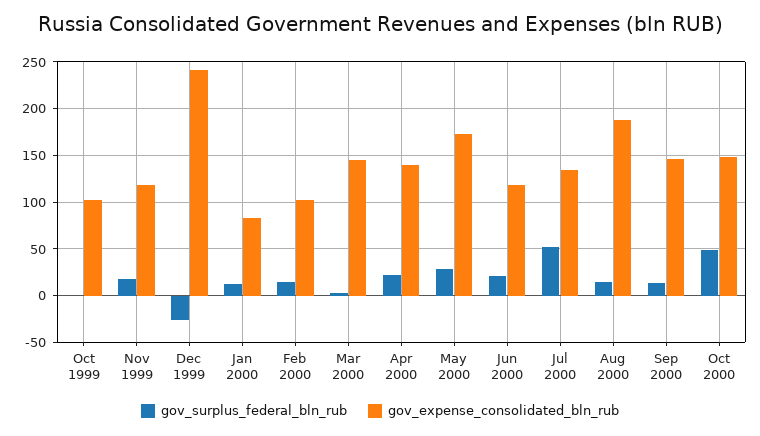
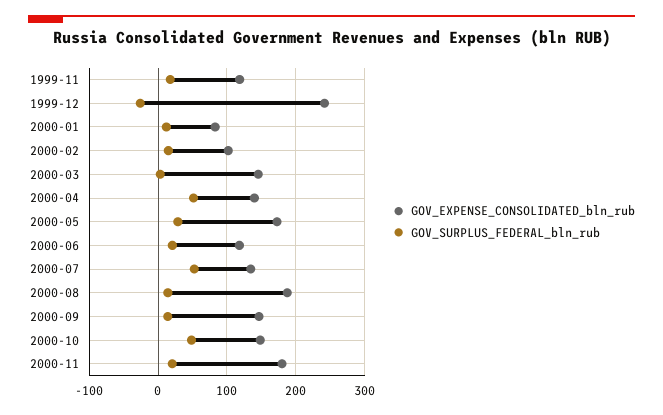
gov_surplus_federal_bln_rub, Oct 1999: 0 -> none
gov_expense_consolidated_bln_rub, Oct 1999: 100 -> none
gov_surplus_federal_bln_rub, Apr 2000: 20 -> 50
gov_expense_consolidated_bln_rub, 2000-11: none -> 180
gov_surplus_federal_bln_rub, 2000-11: none -> 20

